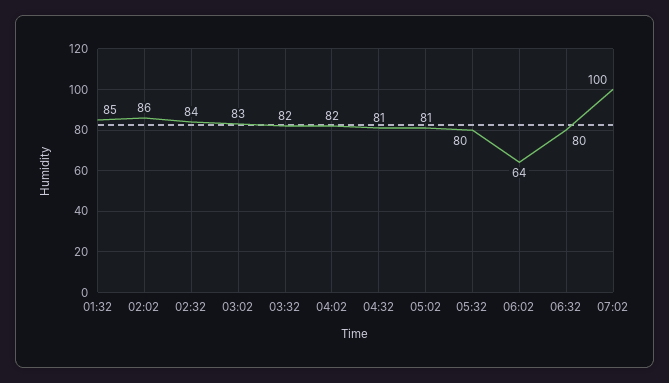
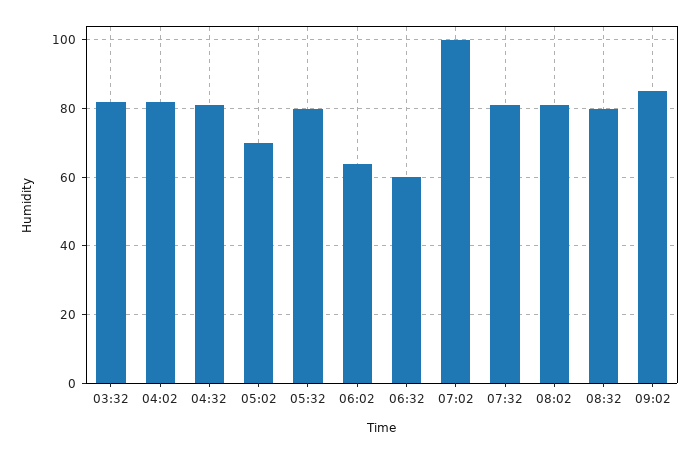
01:32: 85 -> none
02:02: 86 -> none
02:32: 84 -> none
03:02: 83 -> none
05:02: 81 -> 70
06:32: 80 -> 60
07:32: none -> 80
08:02: none -> 80
08:32: none -> 80
09:02: none -> 85

